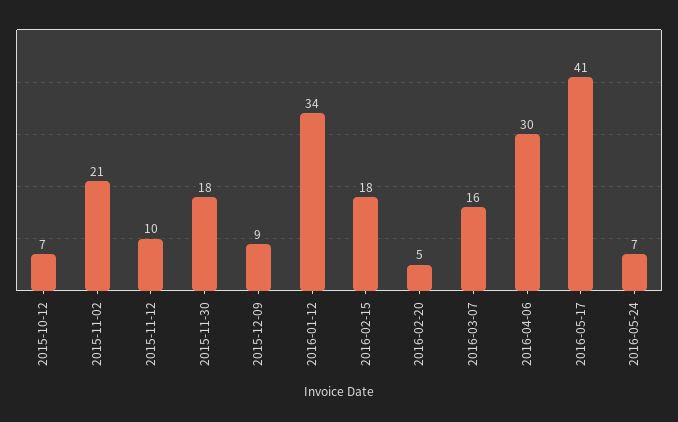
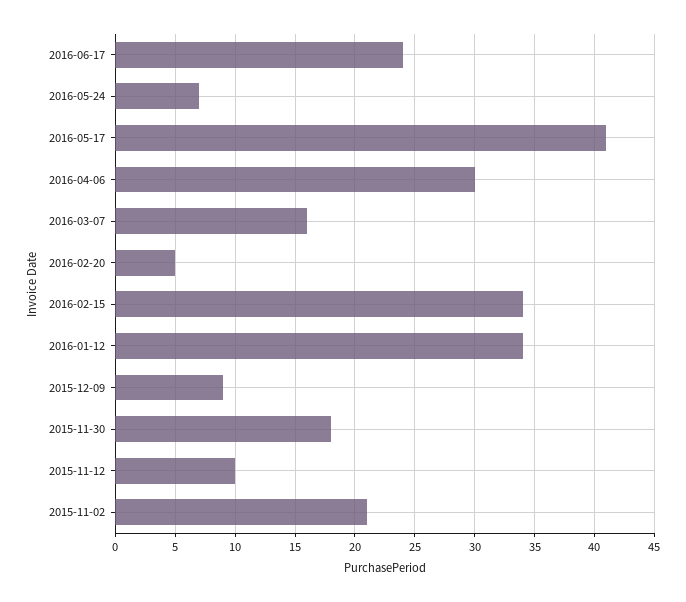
2015-10-12: 7 -> none
2016-02-15: 18 -> 34
2016-06-17: none -> 24

